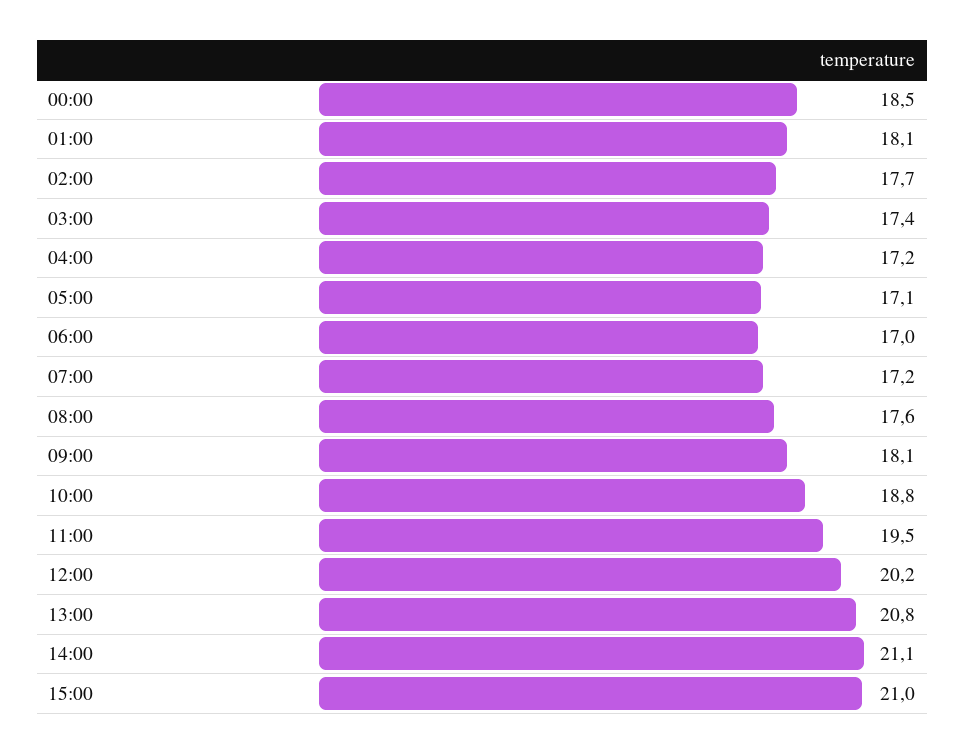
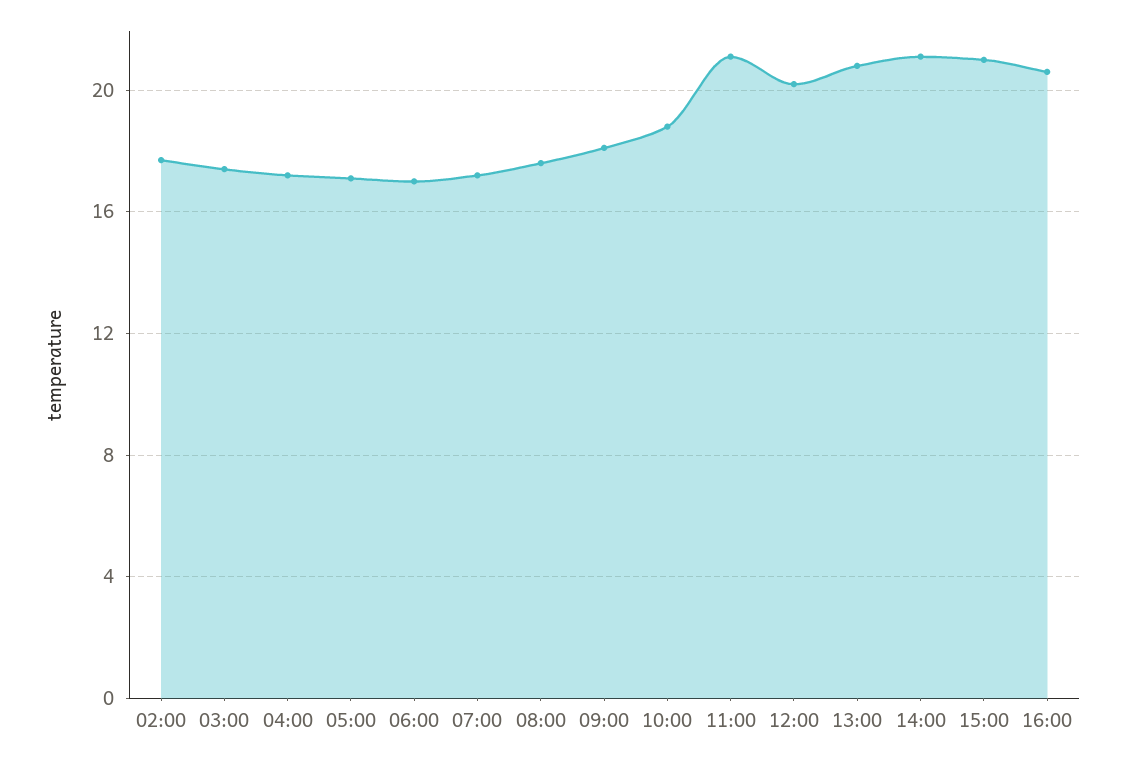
00:00: 18.5 -> none
01:00: 18.1 -> none
11:00: 19.5 -> 21
16:00: none -> 20.5

